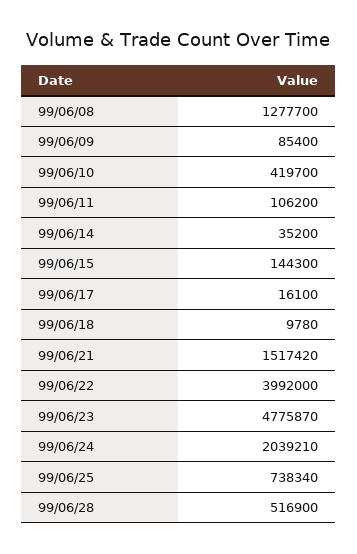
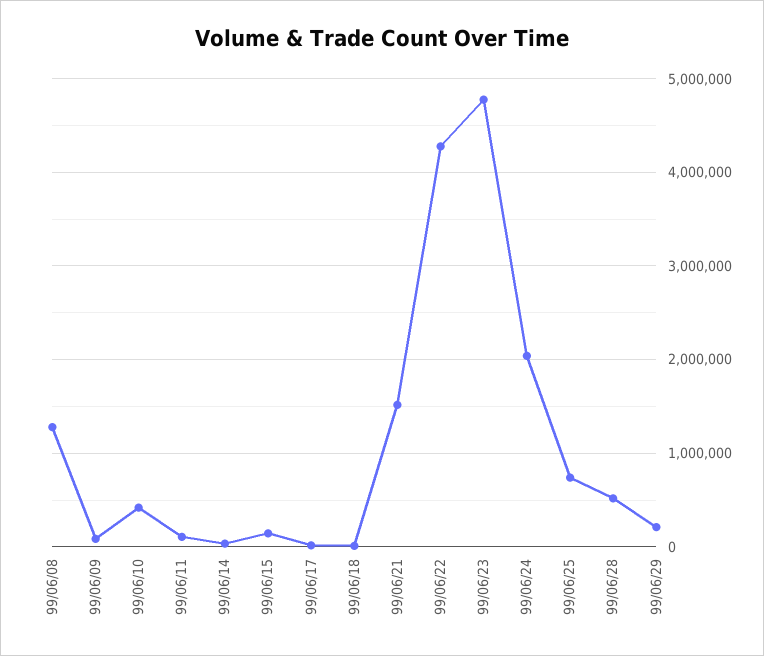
99/06/22: 3992000 -> 4300000
99/06/29: none -> 200000

